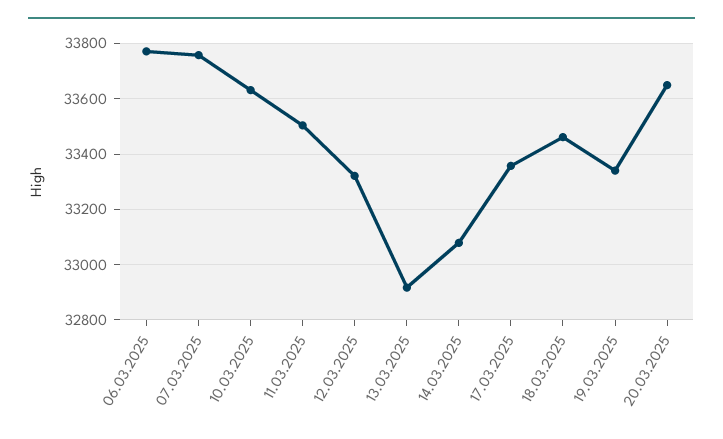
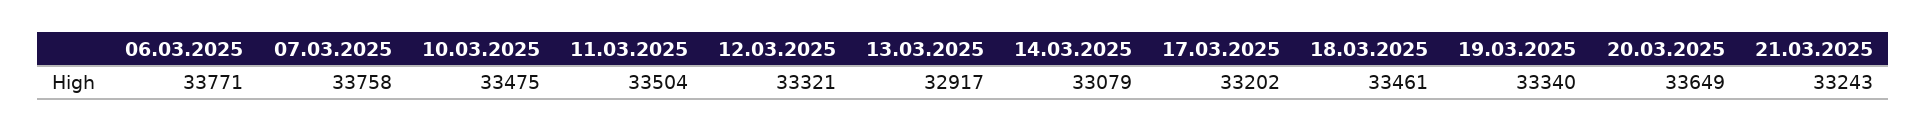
10.03.2025: 33625 -> 33475
17.03.2025: 33350 -> 33202
21.03.2025: none -> 33243

